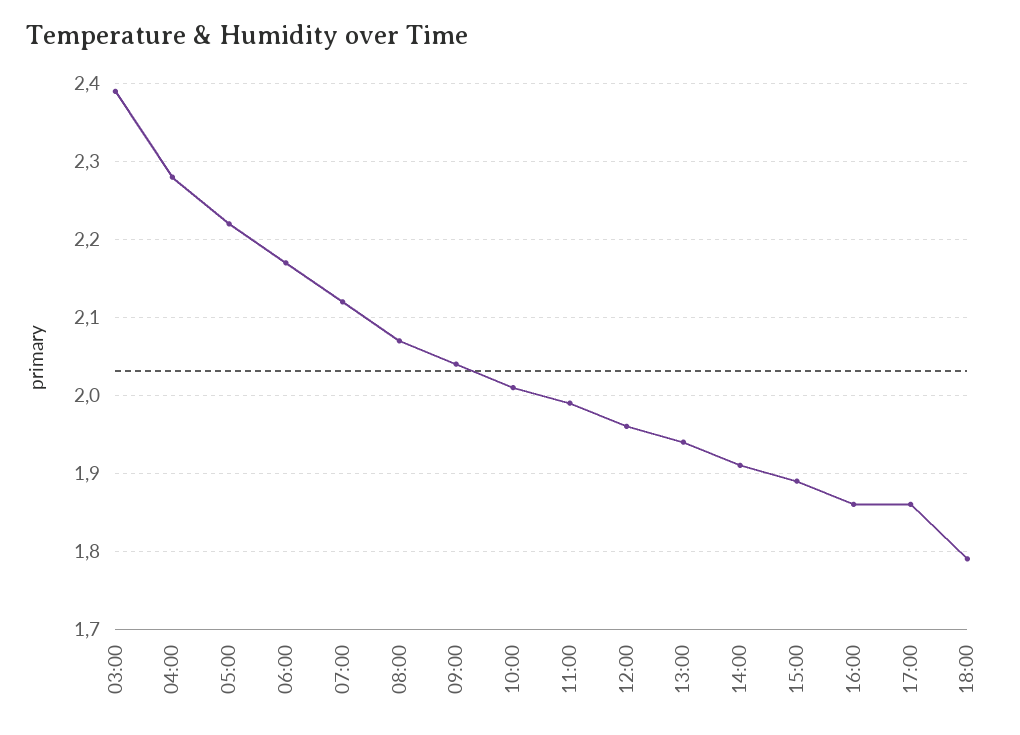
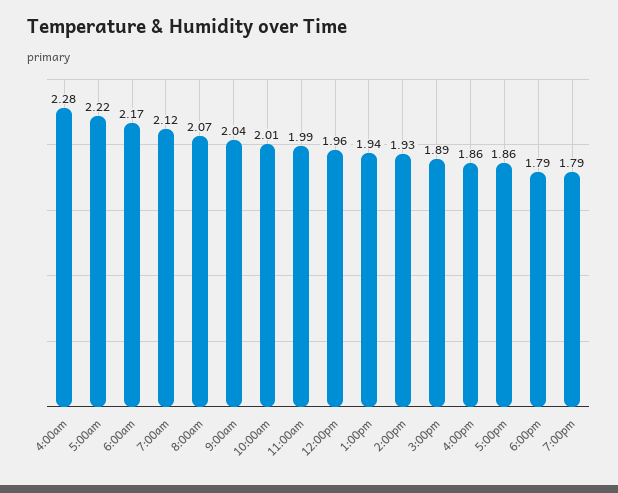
03:00: 2.39 -> none
14:00: 1.91 -> 1.93
7:00pm: none -> 1.79

